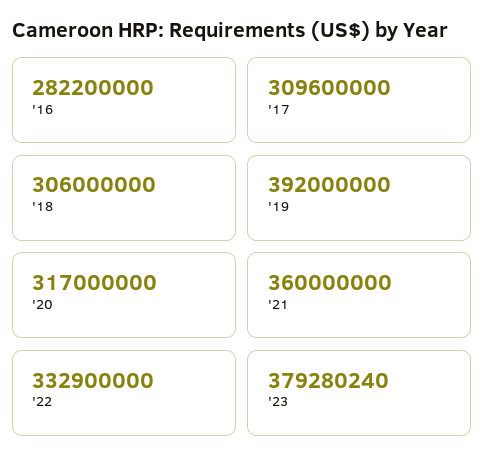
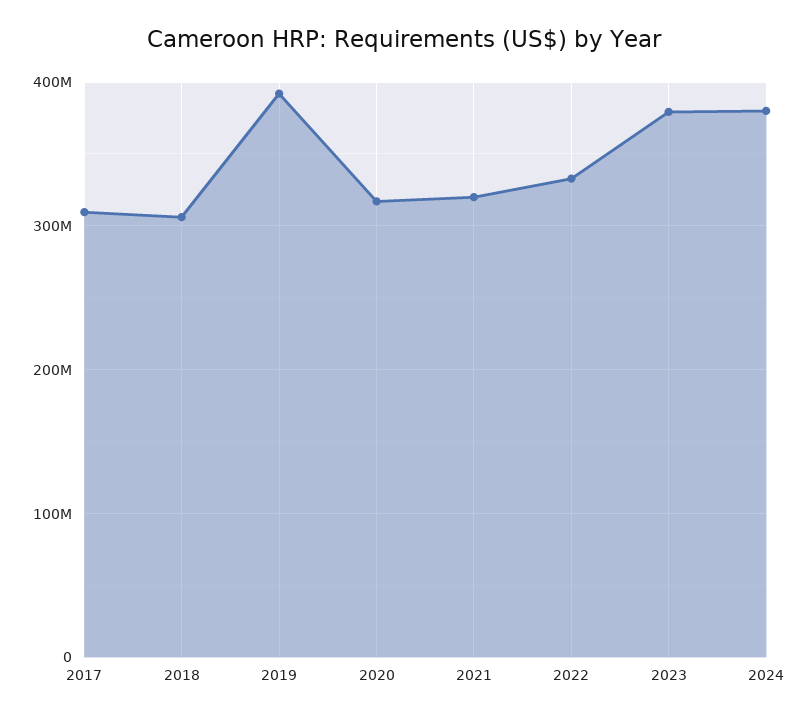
'16: 282200000 -> none
'21: 360000000 -> 320000000
2024: none -> 380000000

